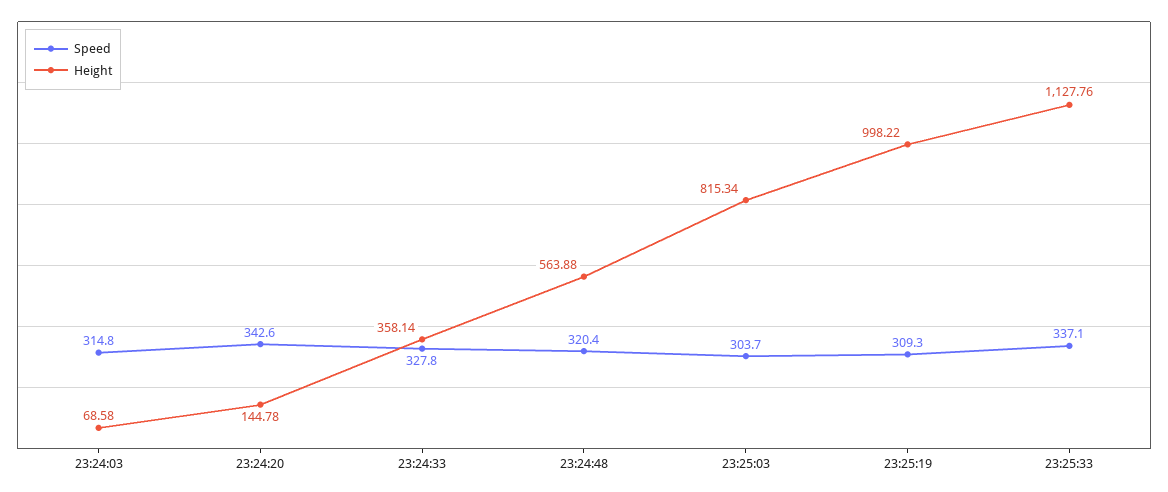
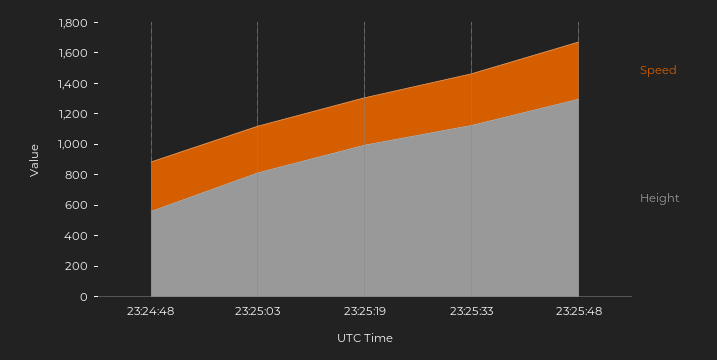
Speed, 23:24:03: 314.8 -> none
Height, 23:24:03: 68.58 -> none
Speed, 23:24:20: 342.6 -> none
Height, 23:24:20: 144.78 -> none
Speed, 23:24:33: 327.8 -> none
Height, 23:24:33: 358.14 -> none
Speed, 23:25:48: none -> 400
Height, 23:25:48: none -> 1300

